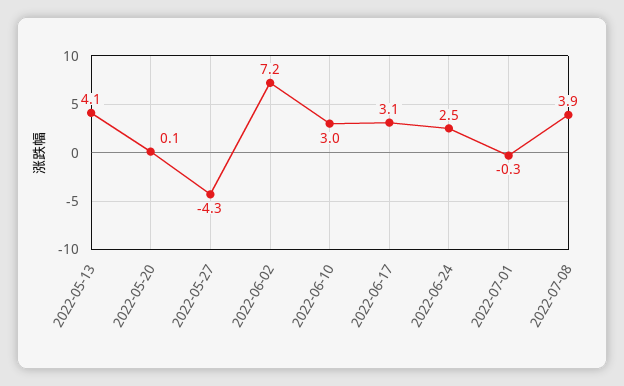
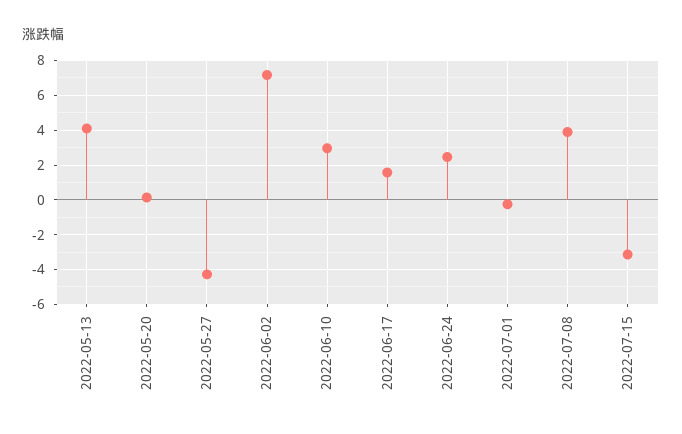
2022-06-17: 3.1 -> 1.5
2022-07-15: none -> -3

